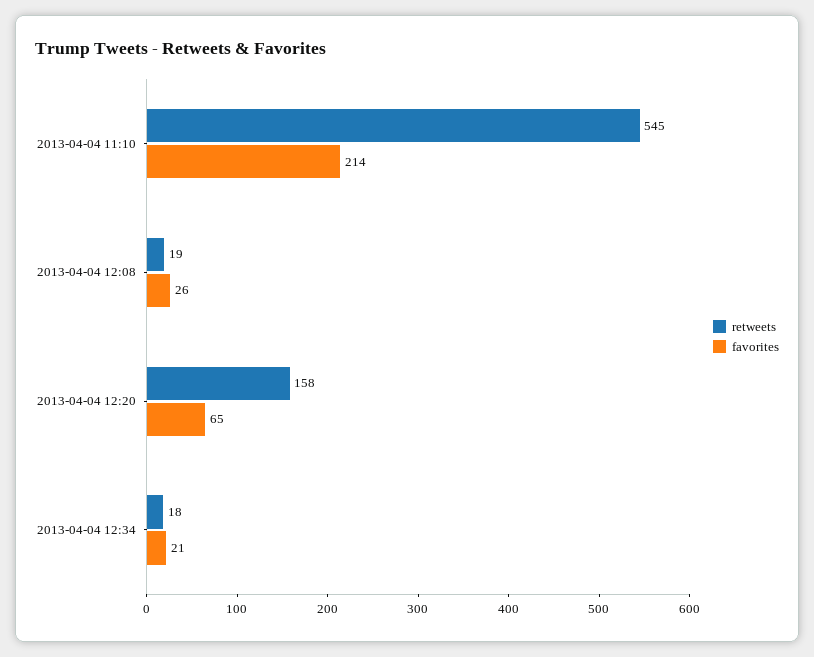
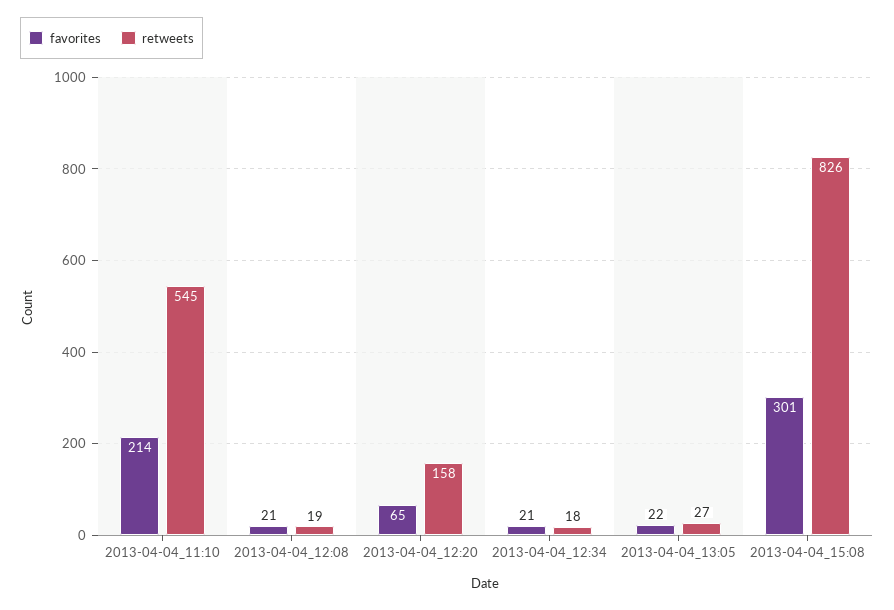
favorites, 2013-04-04 12:08: 26 -> 21
favorites, 2013-04-04_13:05: none -> 22
retweets, 2013-04-04_13:05: none -> 27
favorites, 2013-04-04_15:08: none -> 301
retweets, 2013-04-04_15:08: none -> 826

